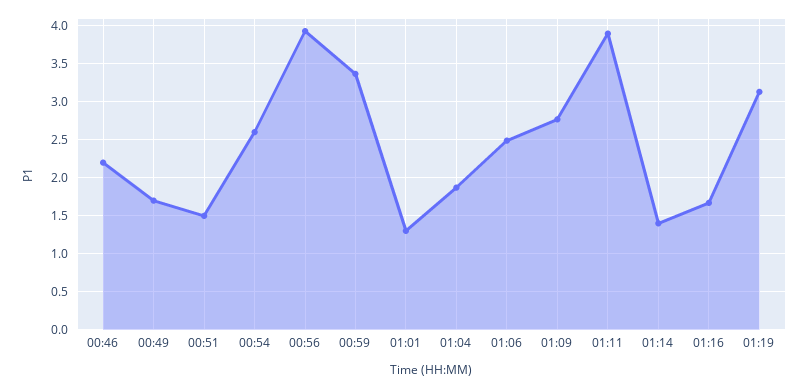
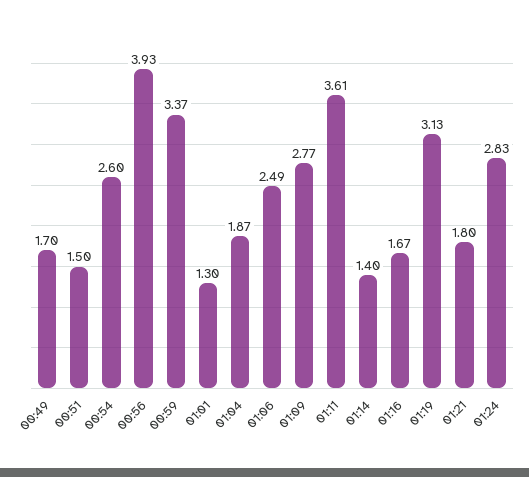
00:46: 2.2 -> none
01:11: 3.9 -> 3.61
01:21: none -> 1.8
01:24: none -> 2.83

